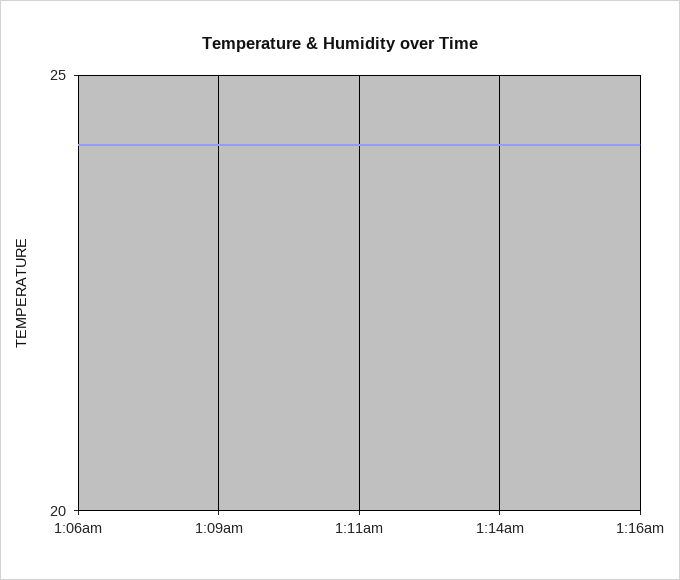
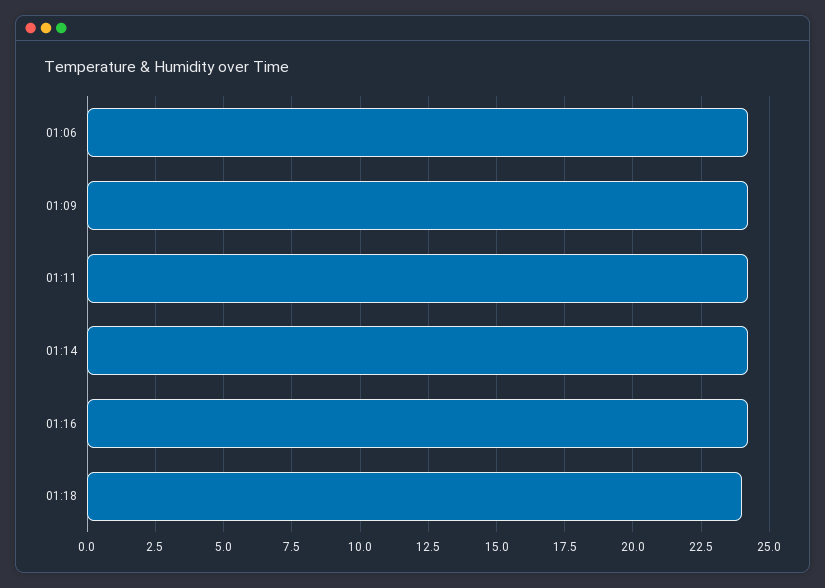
01:18: none -> 24

